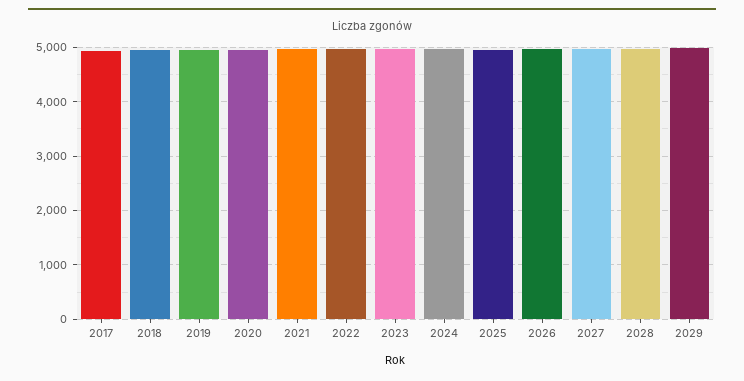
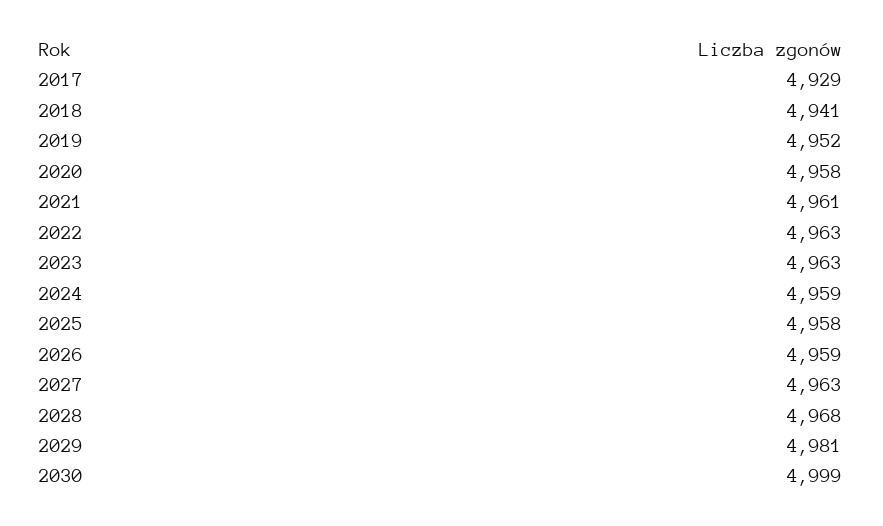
2030: none -> 4999

